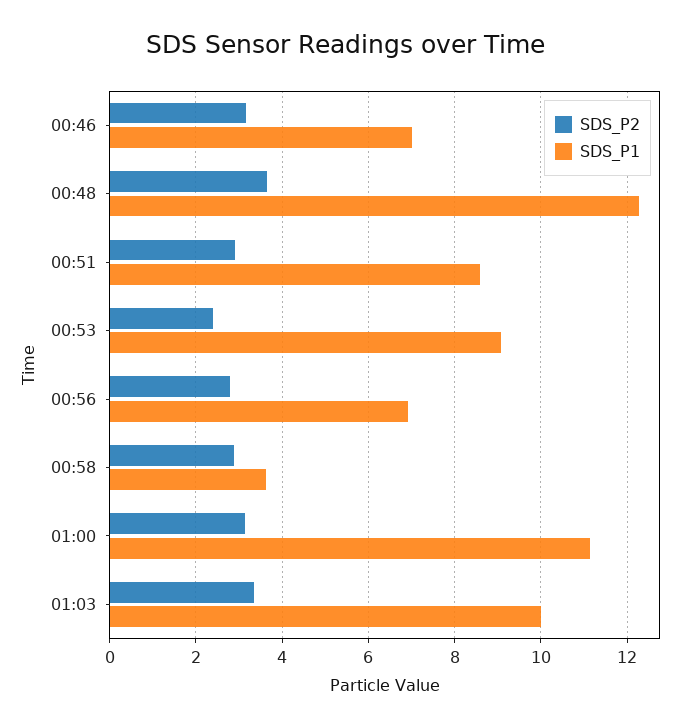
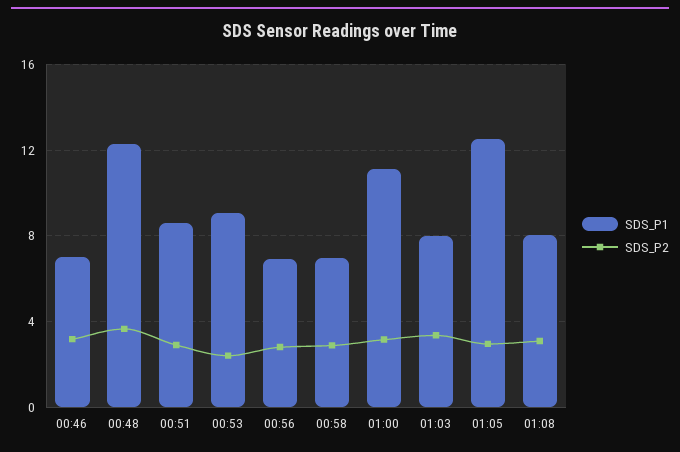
SDS_P1, 00:58: 3.6 -> 7
SDS_P1, 01:03: 10 -> 8
SDS_P1, 01:05: none -> 12.5
SDS_P2, 01:05: none -> 3
SDS_P1, 01:08: none -> 8
SDS_P2, 01:08: none -> 3

